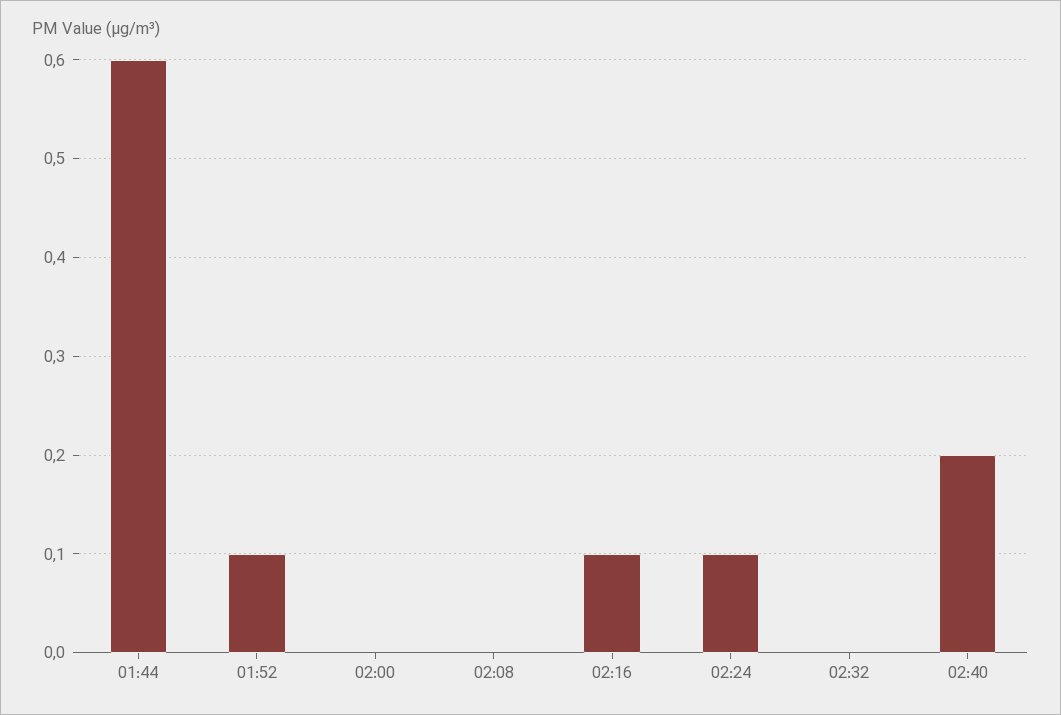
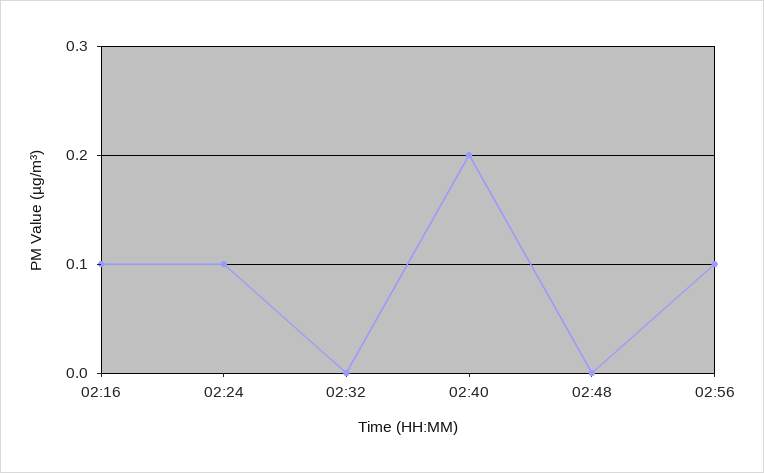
01:44: 0.6 -> none
01:52: 0.1 -> none
02:00: 0 -> none
02:08: 0 -> none
02:48: none -> 0
02:56: none -> 0.1

